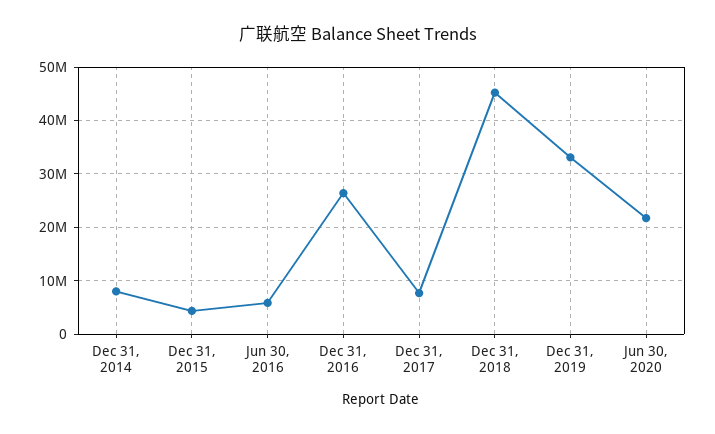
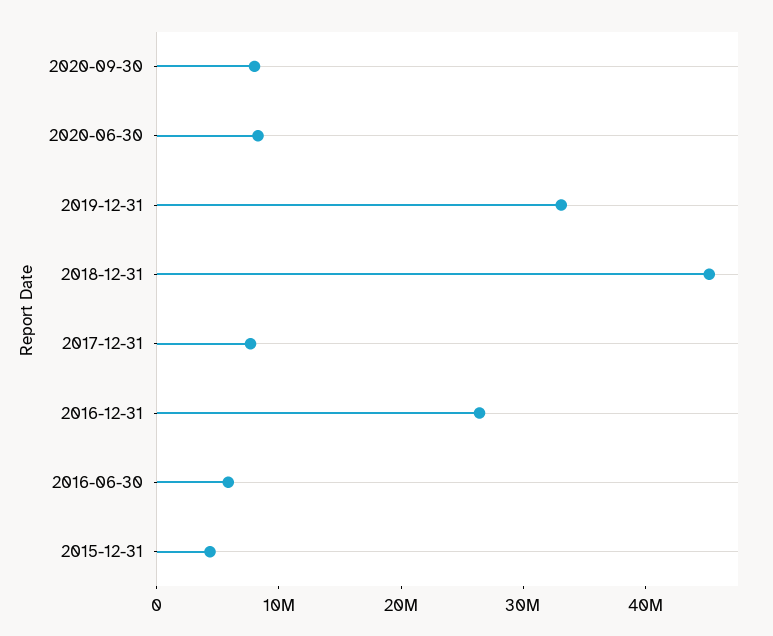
Dec 31, 2014: 8000000 -> none
Jun 30, 2020: 22000000 -> 8000000
2020-09-30: none -> 8000000

